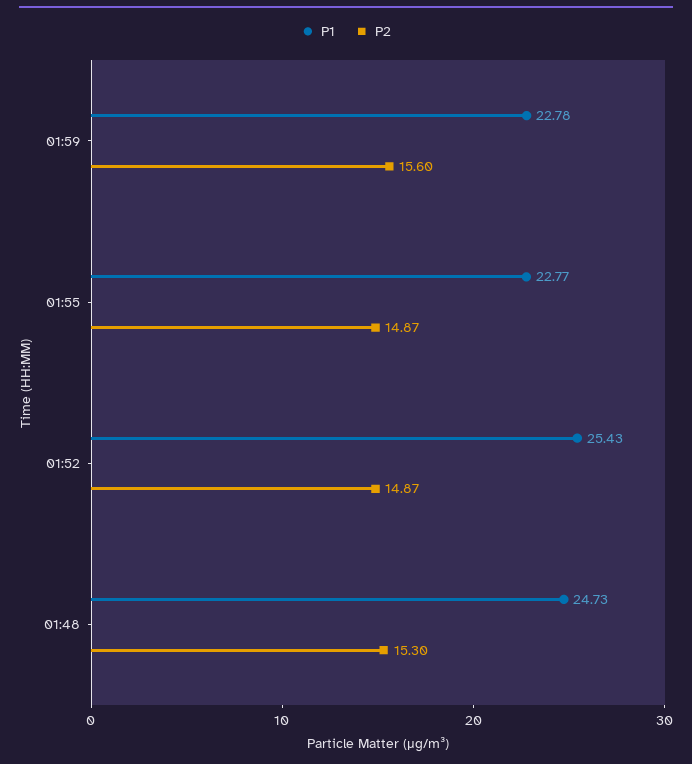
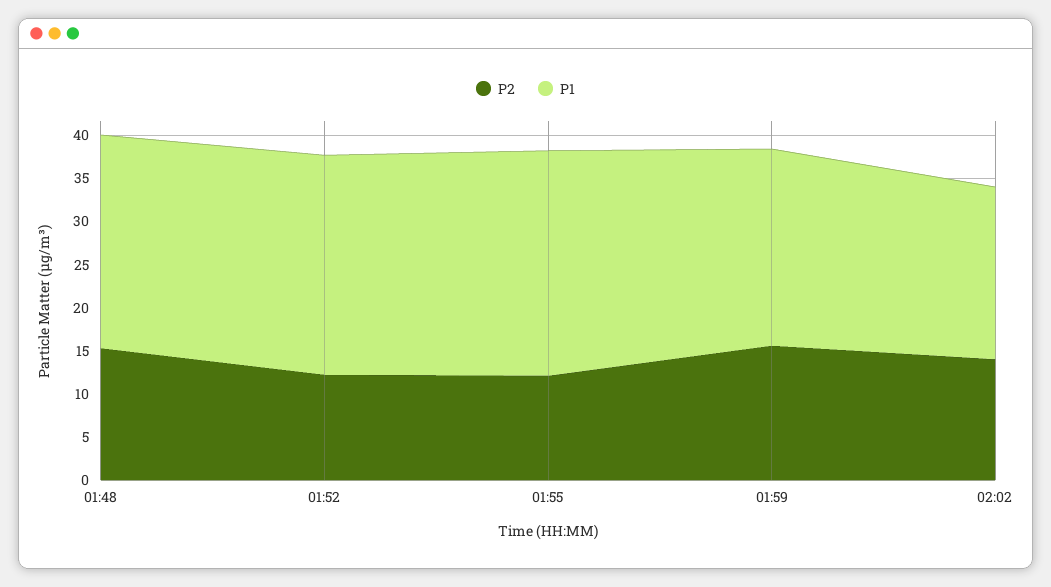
P1, 01:55: 22.77 -> 26
P2, 01:55: 14.87 -> 12
P2, 01:52: 14.87 -> 12
P2, 02:02: none -> 14
P1, 02:02: none -> 20

